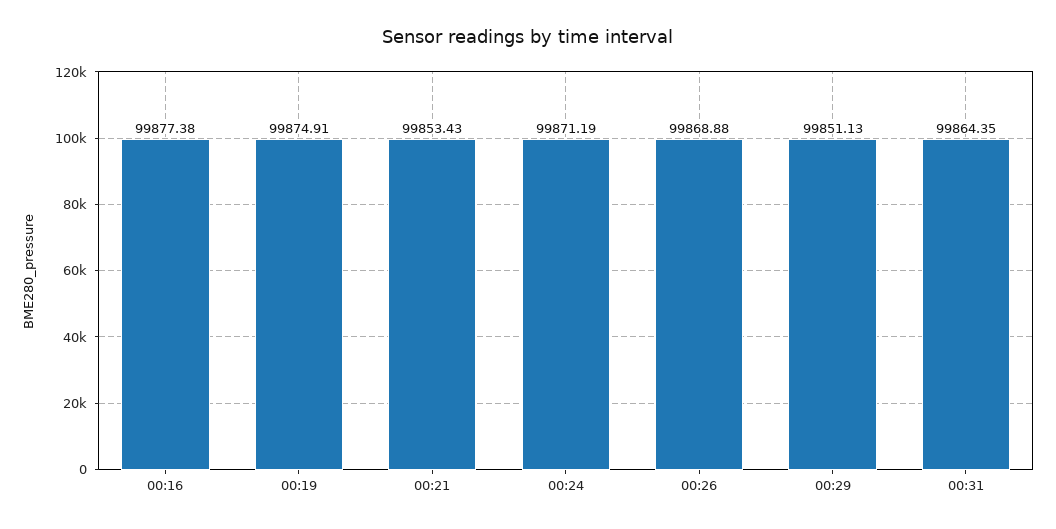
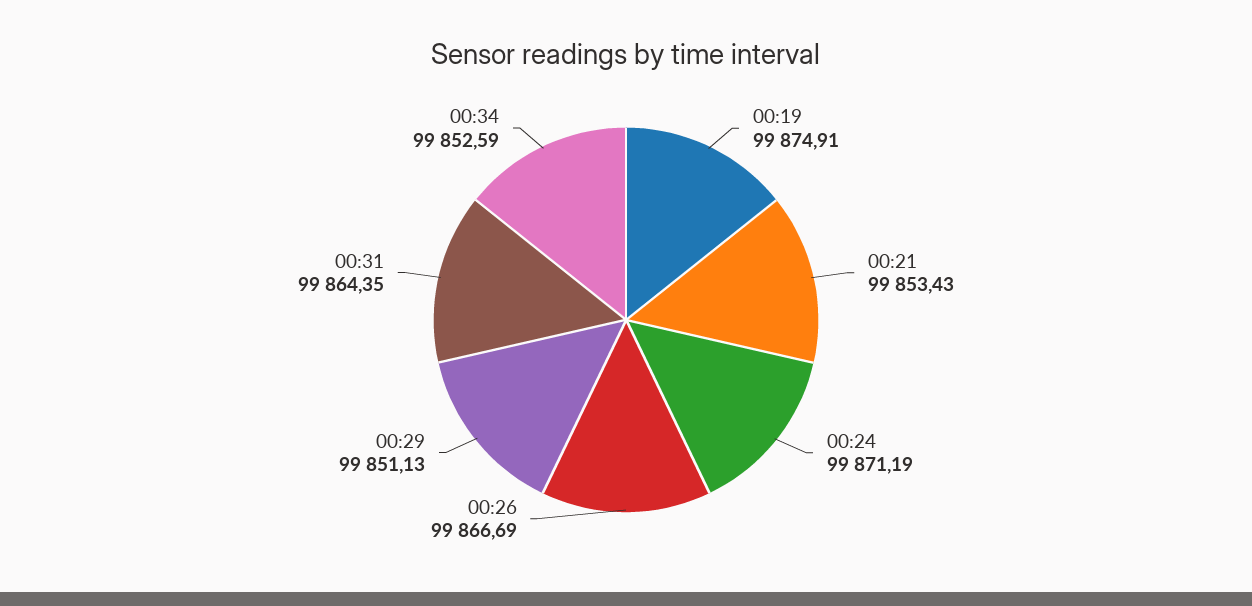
00:16: 99877.38 -> none
00:26: 99868.88 -> 99866.69
00:34: none -> 99852.59

